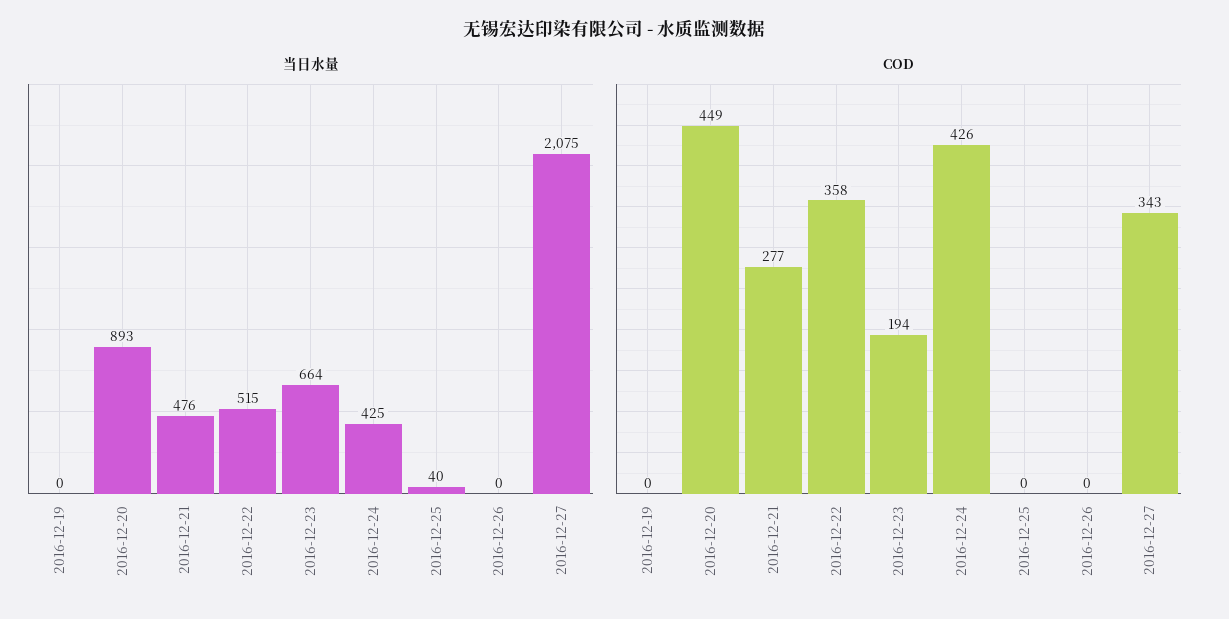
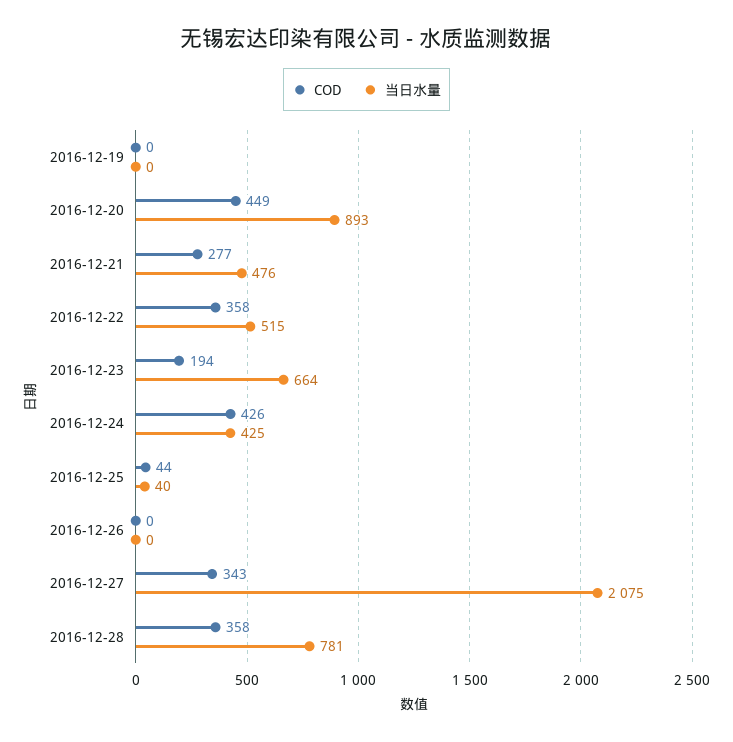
COD, 2016-12-25: 0 -> 44
COD, 2016-12-28: none -> 358
当日水量, 2016-12-28: none -> 781

